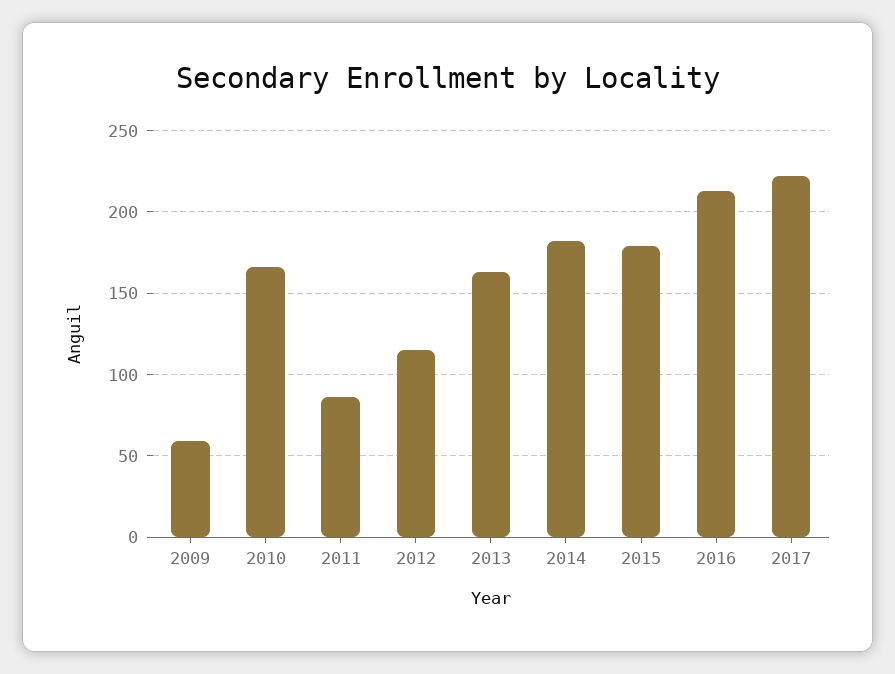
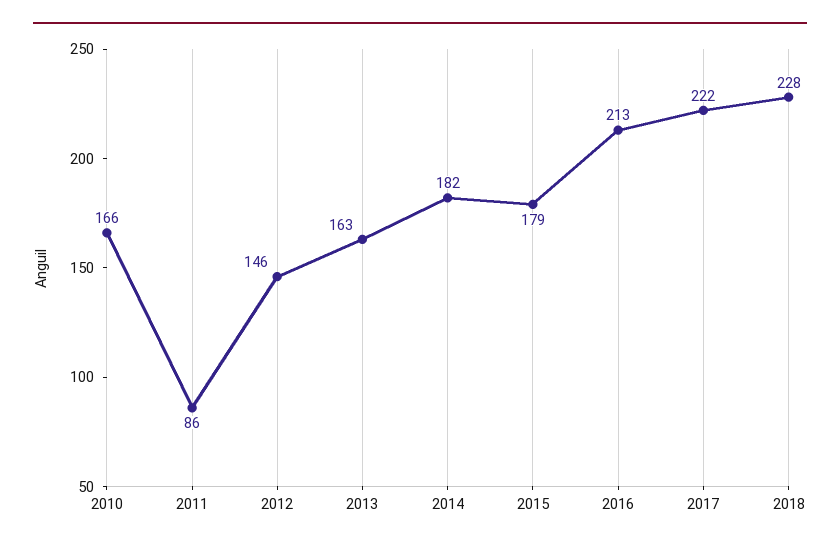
2009: 60 -> none
2012: 115 -> 146
2018: none -> 228

